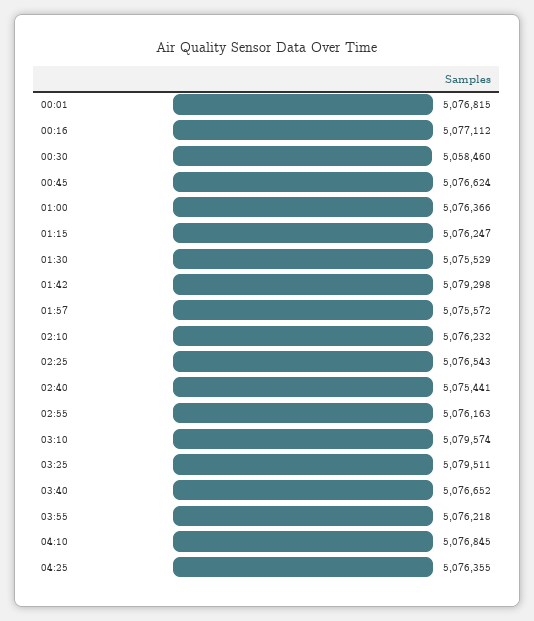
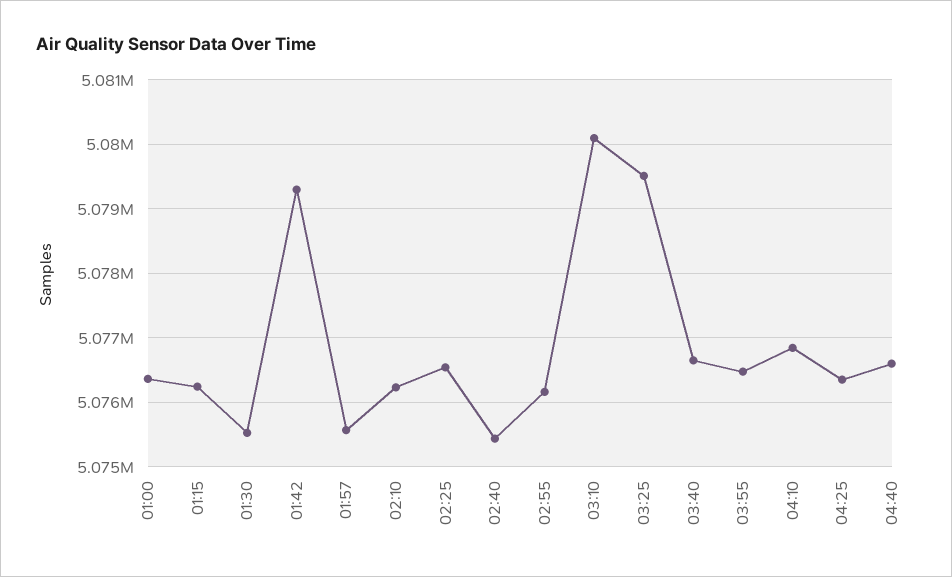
00:01: 5076815 -> none
00:16: 5077112 -> none
00:30: 5058460 -> none
00:45: 5076624 -> none
03:10: 5079574 -> 5080100
03:55: 5076218 -> 5076500
04:40: none -> 5076600

